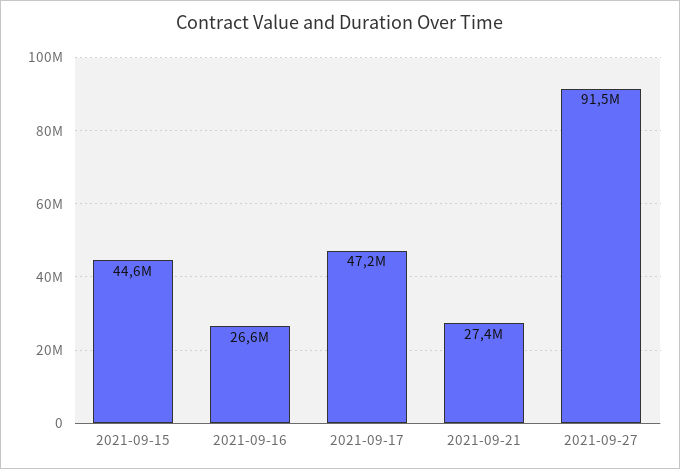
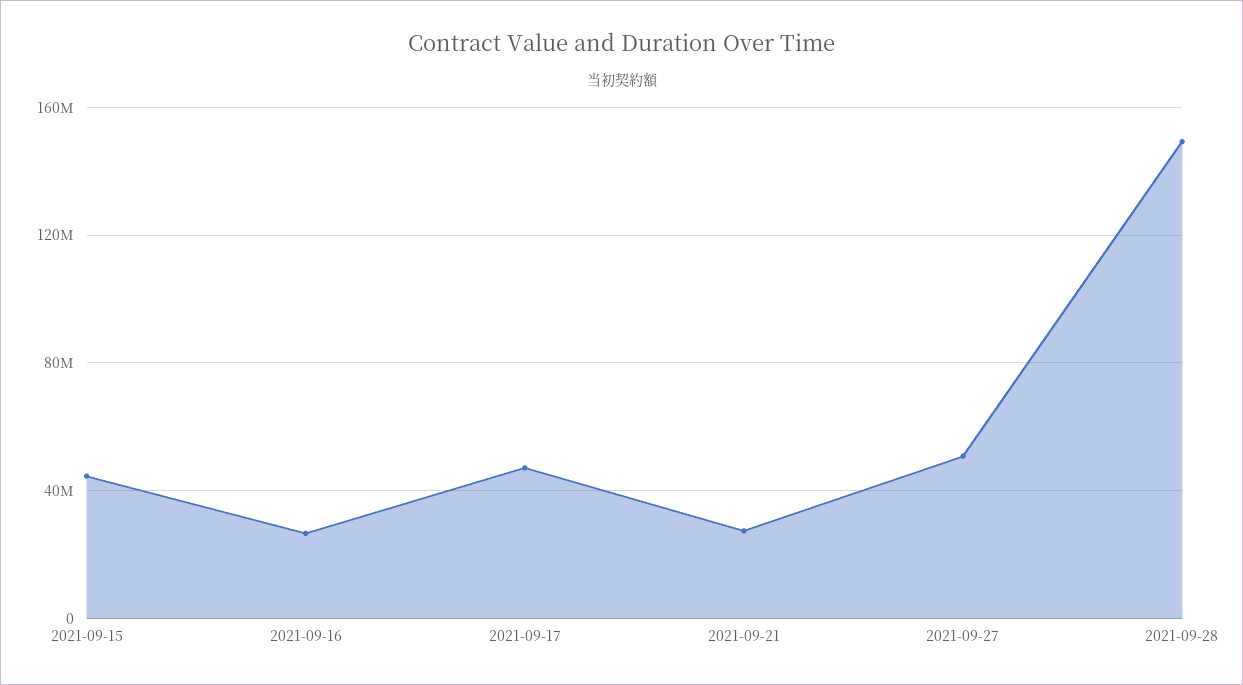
2021-09-27: 91500000 -> 50000000
2021-09-28: none -> 150000000

